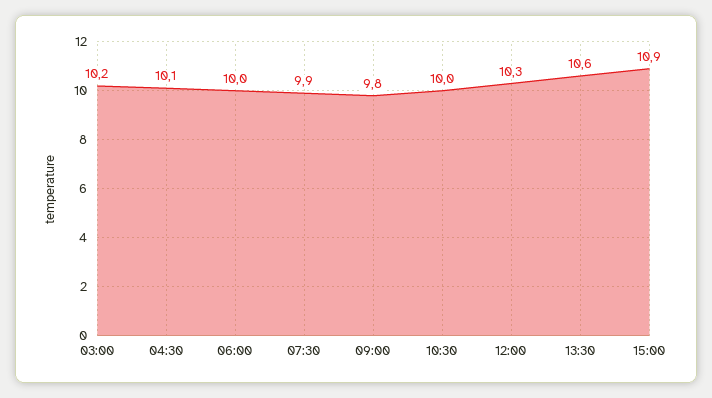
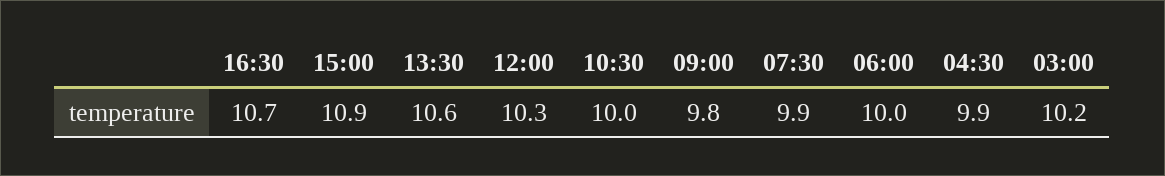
04:30: 10.1 -> 9.9
16:30: none -> 10.7

